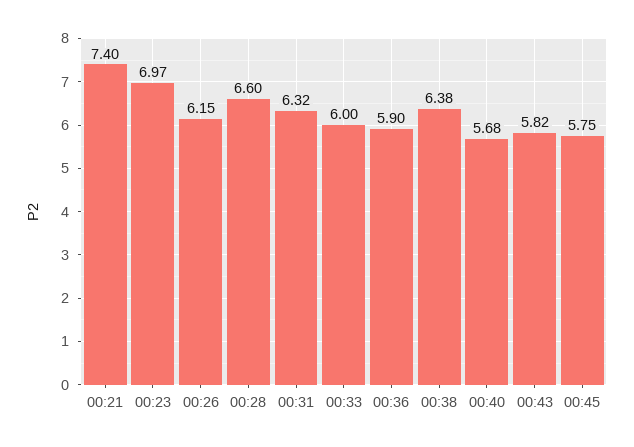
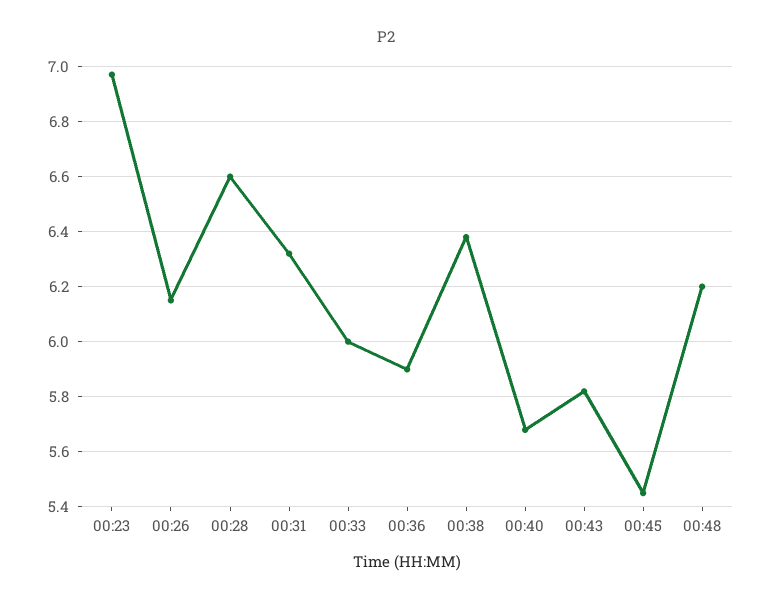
00:21: 7.4 -> none
00:45: 5.75 -> 5.45
00:48: none -> 6.2

